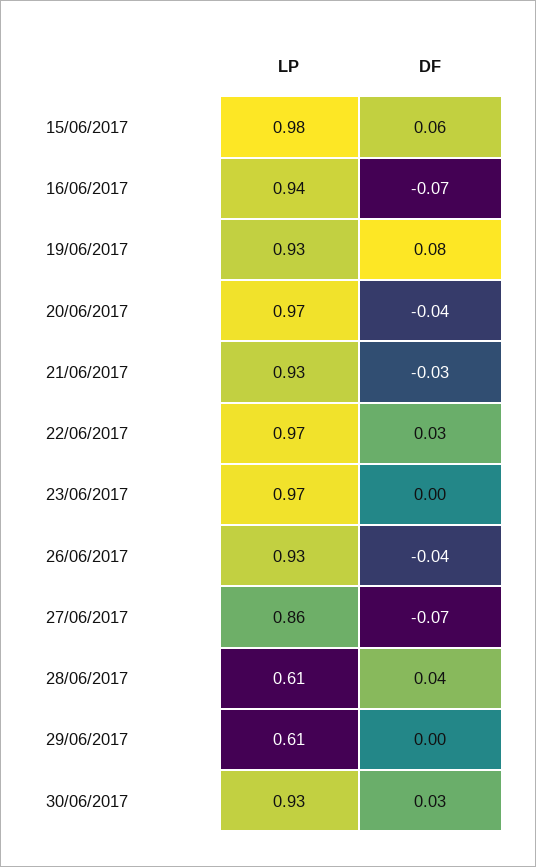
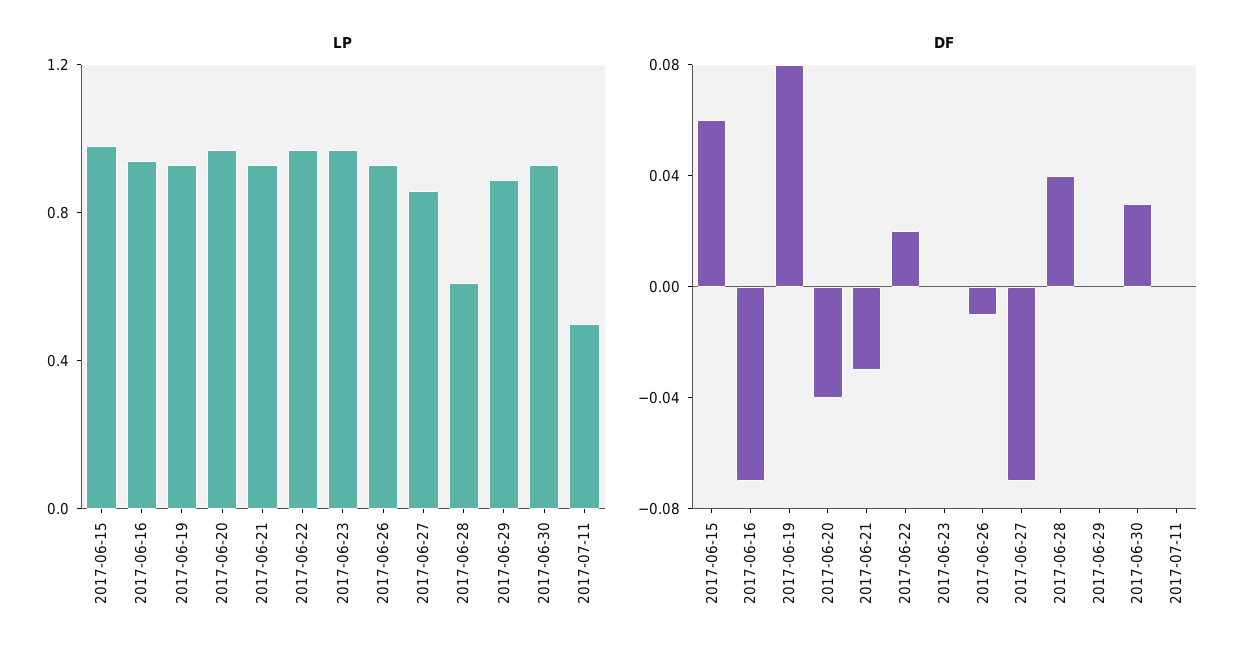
DF, 22/06/2017: 0.03 -> 0.02
DF, 26/06/2017: -0.04 -> -0.01
LP, 29/06/2017: 0.61 -> 0.9
LP, 2017-07-11: none -> 0.5
DF, 2017-07-11: none -> 0

